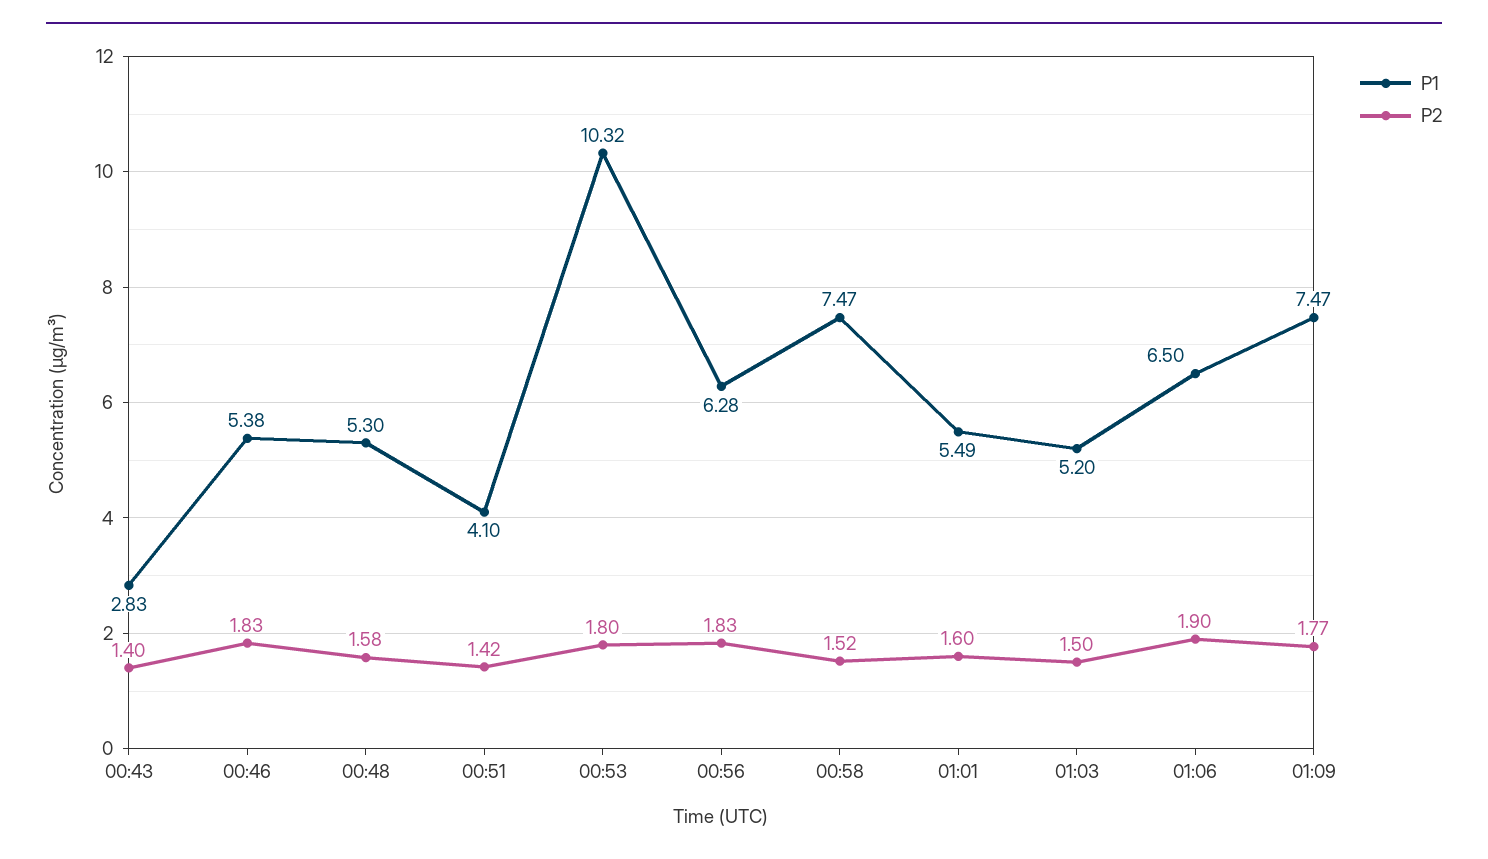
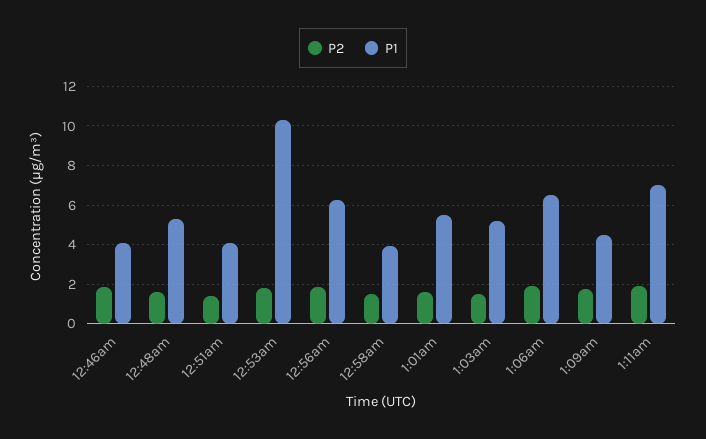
P1, 00:43: 2.83 -> none
P2, 00:43: 1.4 -> none
P1, 00:46: 5.38 -> 4
P1, 00:58: 7.47 -> 4
P1, 01:09: 7.47 -> 4.5
P2, 1:11am: none -> 2
P1, 1:11am: none -> 7

